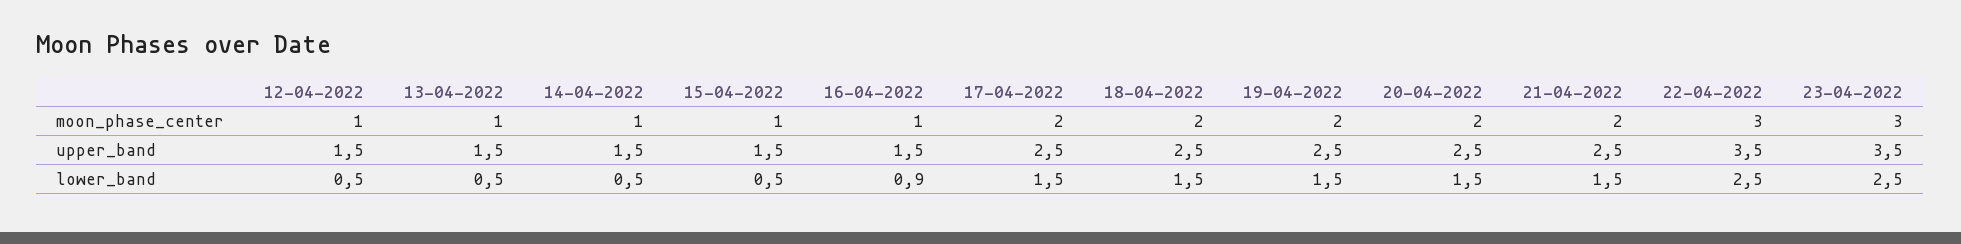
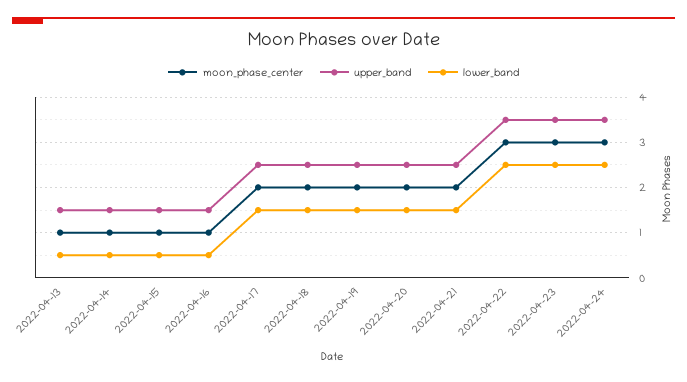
moon_phase_center, 12-04-2022: 1 -> none
upper_band, 12-04-2022: 1.5 -> none
lower_band, 12-04-2022: 0.5 -> none
lower_band, 16-04-2022: 0.9 -> 0.5
moon_phase_center, 2022-04-24: none -> 3
upper_band, 2022-04-24: none -> 3.5
lower_band, 2022-04-24: none -> 2.5

